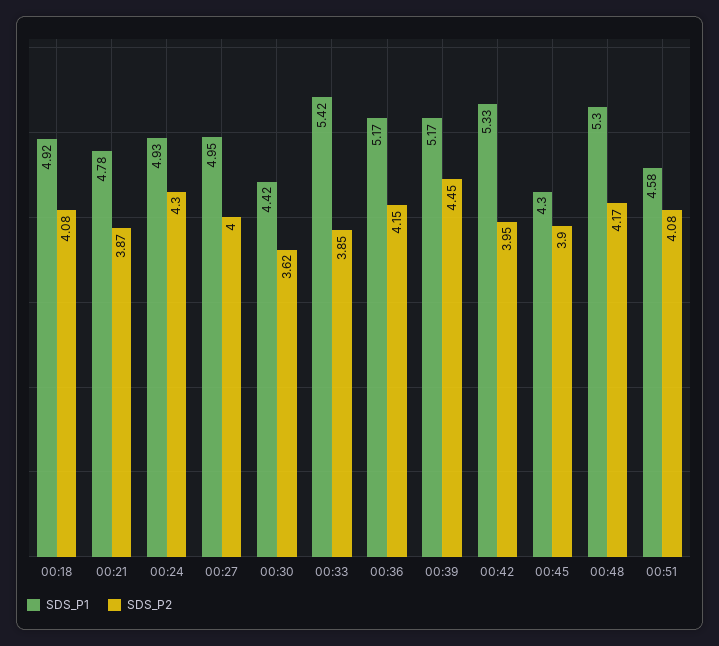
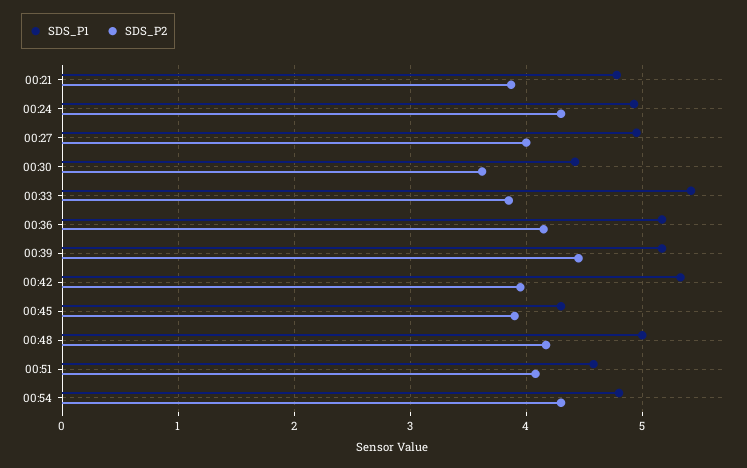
SDS_P1, 00:18: 4.92 -> none
SDS_P2, 00:18: 4.08 -> none
SDS_P1, 00:48: 5.3 -> 5
SDS_P1, 00:54: none -> 4.8
SDS_P2, 00:54: none -> 4.3

